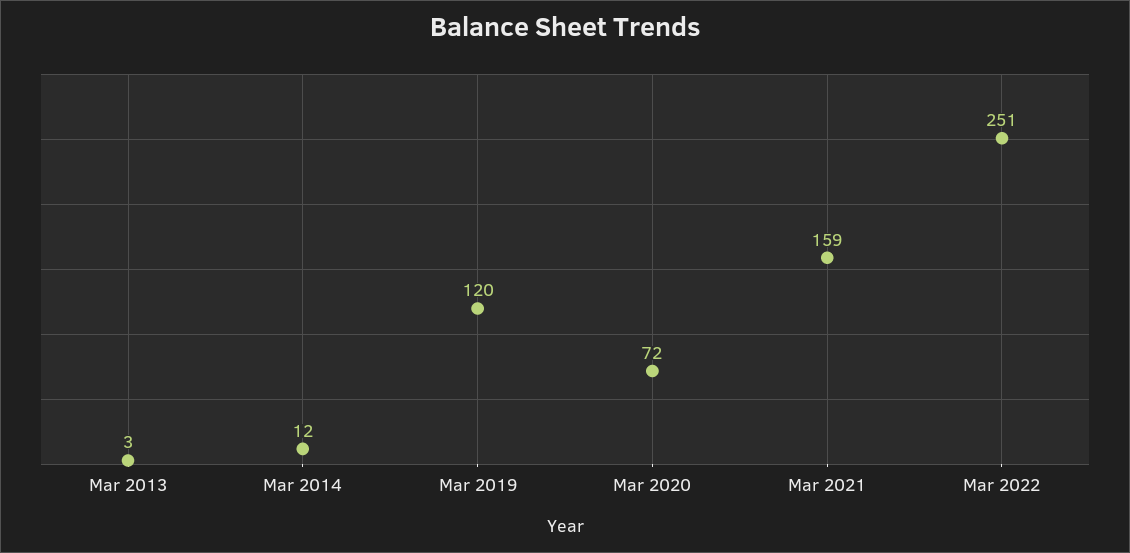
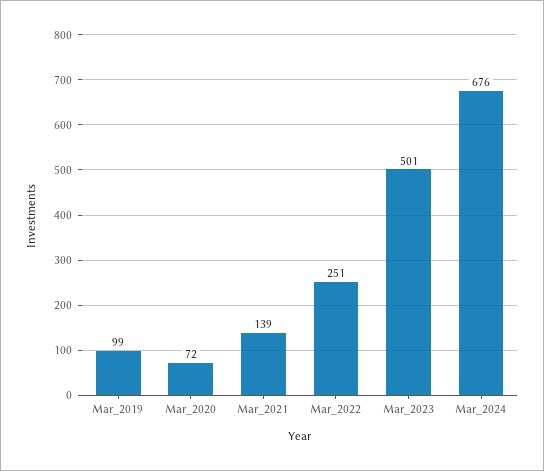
Mar 2013: 3 -> none
Mar 2014: 12 -> none
Mar 2019: 120 -> 99
Mar 2021: 159 -> 139
Mar_2023: none -> 501
Mar_2024: none -> 676

